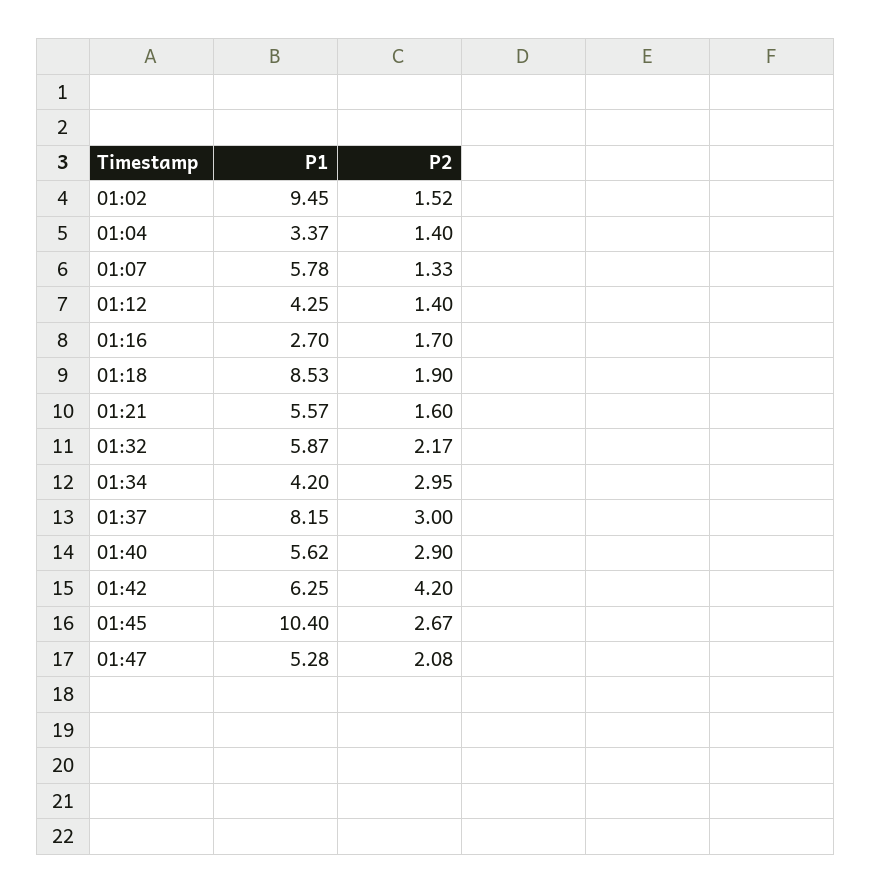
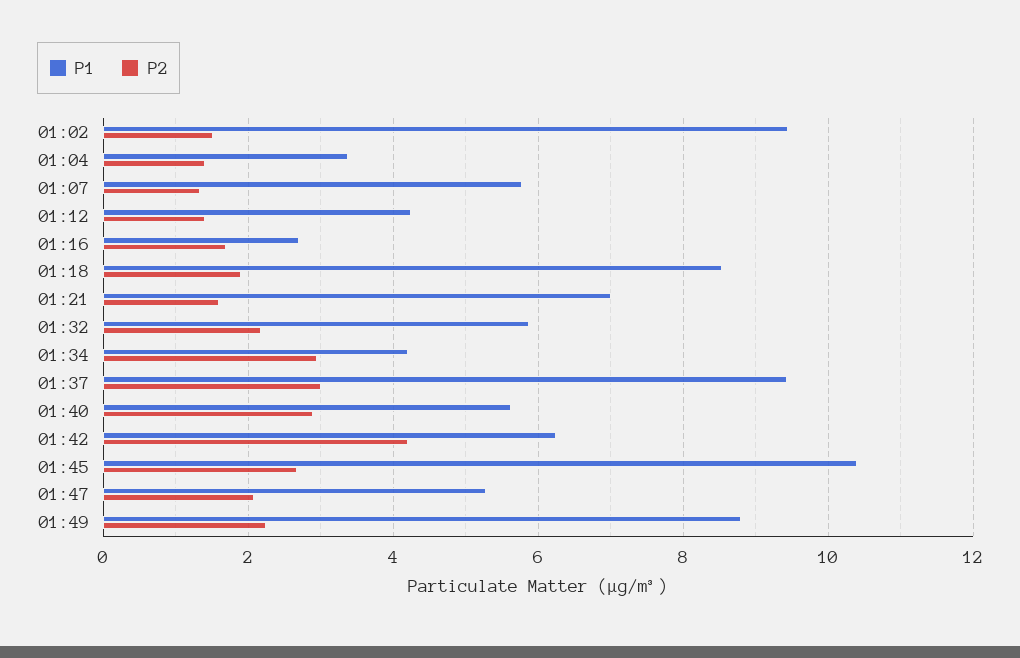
P1, 01:21: 5.57 -> 7
P1, 01:37: 8.15 -> 9.4
P1, 01:49: none -> 8.8
P2, 01:49: none -> 2.2

